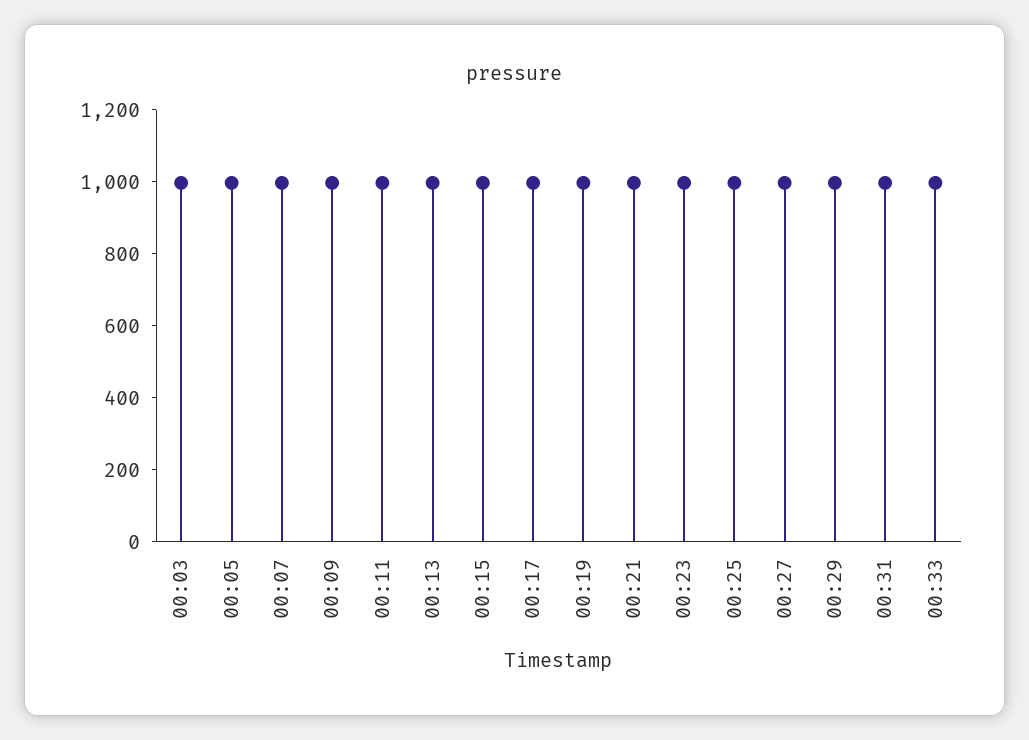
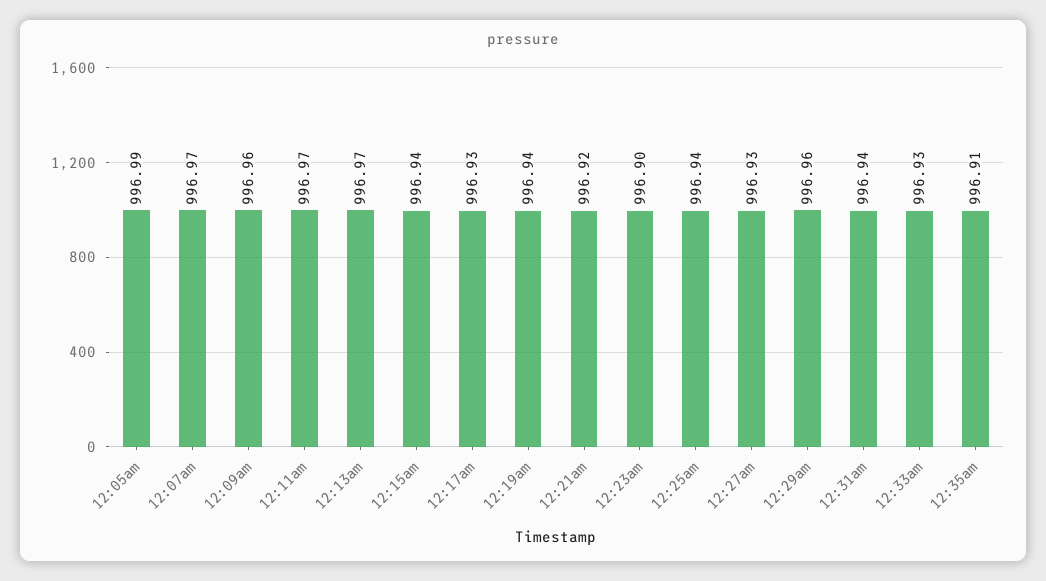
00:03: 1000 -> none
12:35am: none -> 996.91

